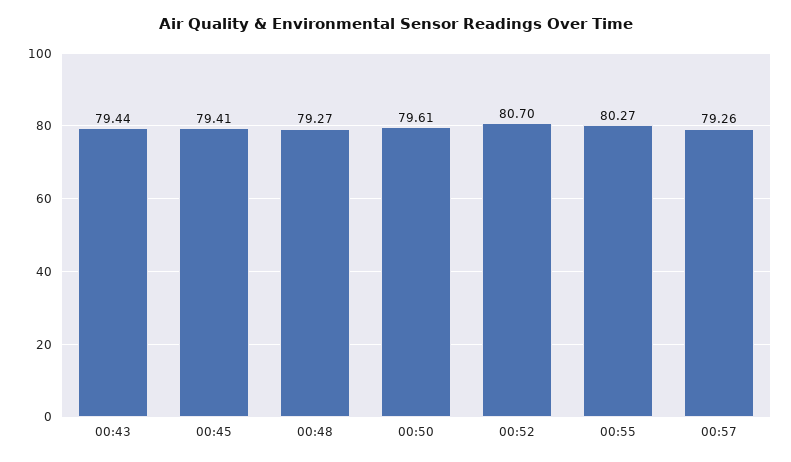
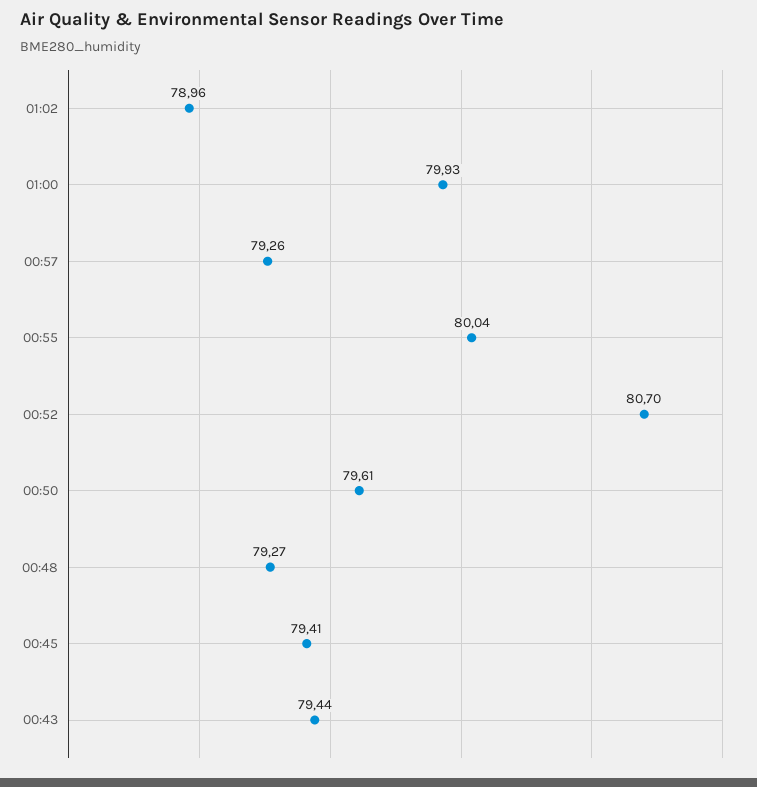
00:55: 80.27 -> 80.04
01:02: none -> 78.96
01:00: none -> 79.93

